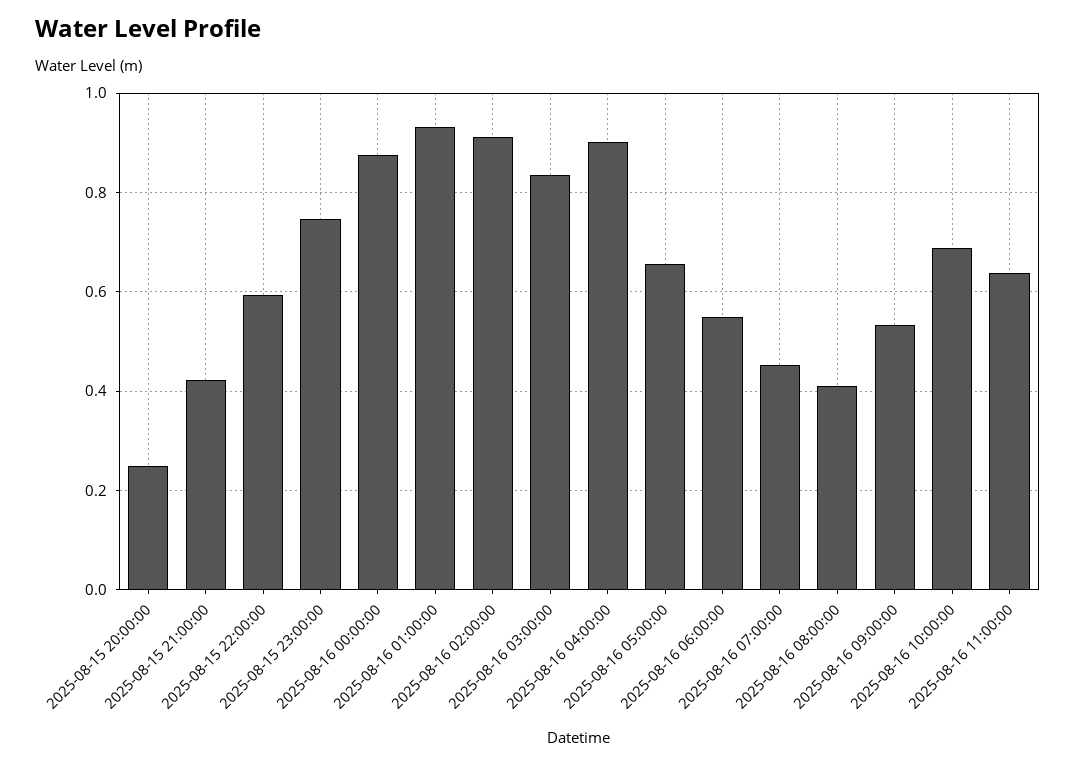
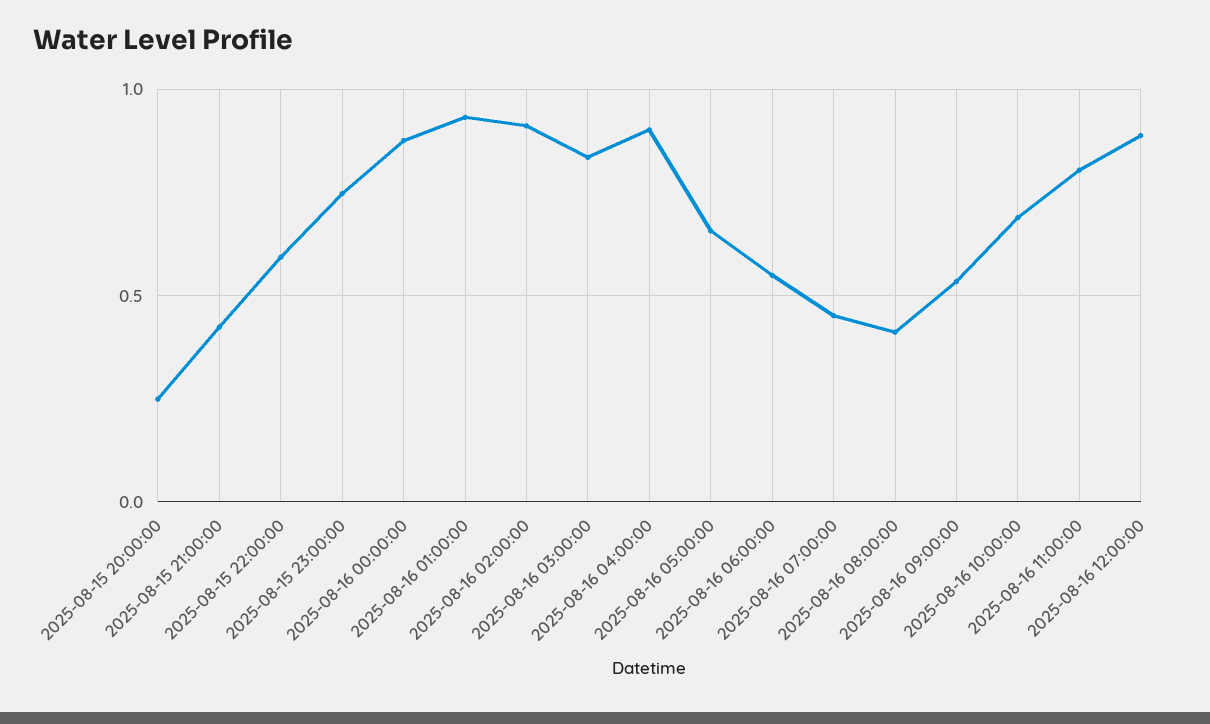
2025-08-16 11:00:00: 0.64 -> 0.8
2025-08-16 12:00:00: none -> 0.9

